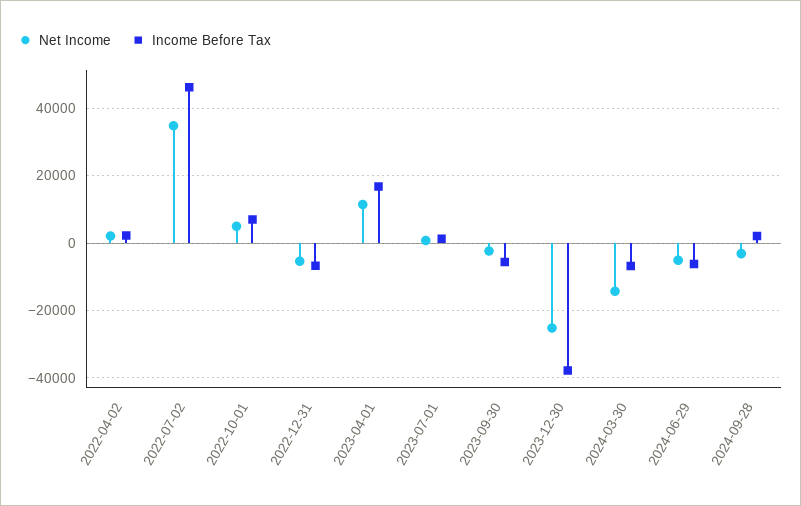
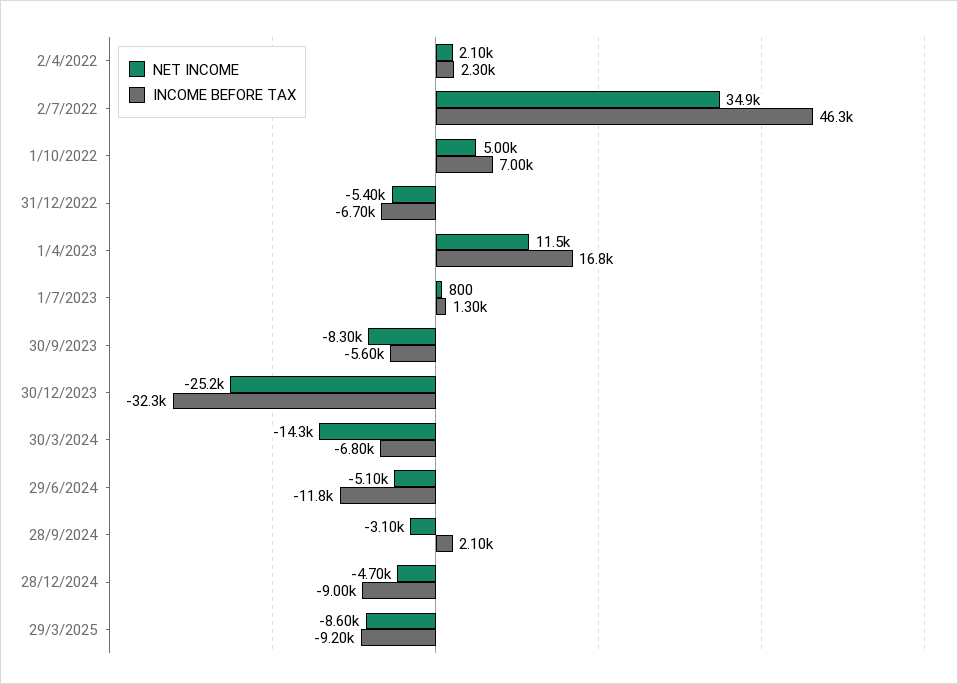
Net Income, 2023-09-30: -2000 -> -8300
Income Before Tax, 2023-12-30: -38000 -> -32300
Income Before Tax, 2024-06-29: -6000 -> -11800
Net Income, 28/12/2024: none -> -4700
Income Before Tax, 28/12/2024: none -> -9000
Net Income, 29/3/2025: none -> -8600
Income Before Tax, 29/3/2025: none -> -9200

